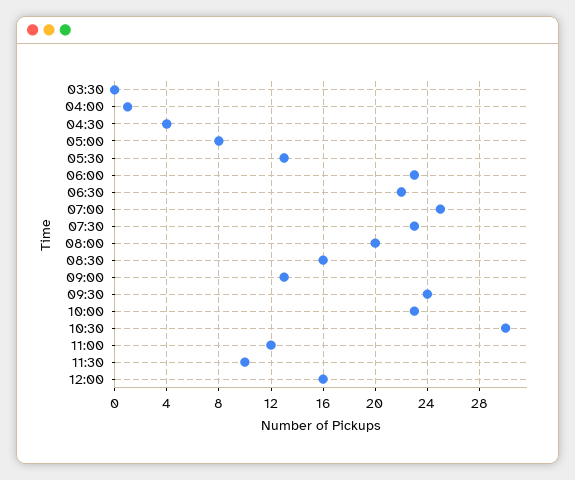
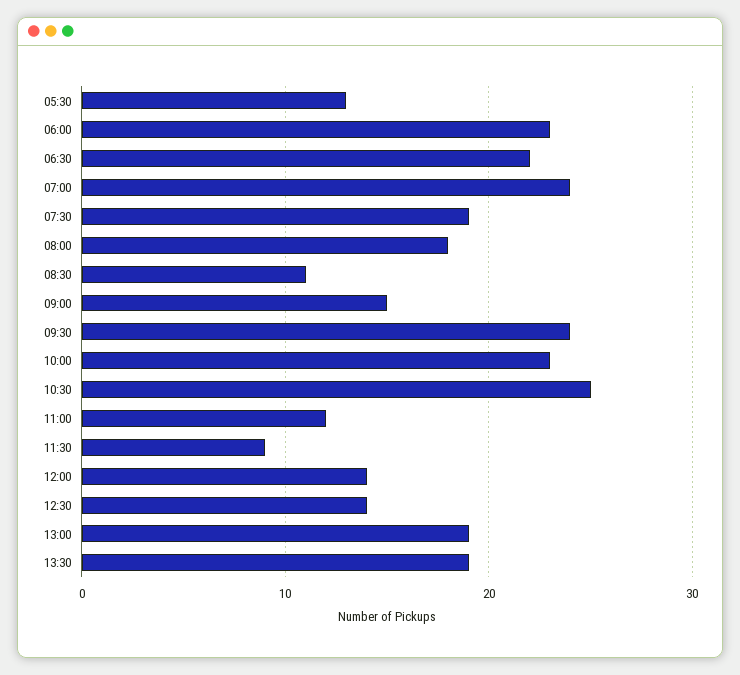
03:30: 0 -> none
04:00: 1 -> none
04:30: 4 -> none
05:00: 8 -> none
07:00: 25 -> 24
07:30: 23 -> 19
08:00: 20 -> 18
08:30: 16 -> 11
09:00: 13 -> 15
10:30: 30 -> 25
11:30: 10 -> 9
12:00: 16 -> 14
12:30: none -> 14
13:00: none -> 19
13:30: none -> 19

